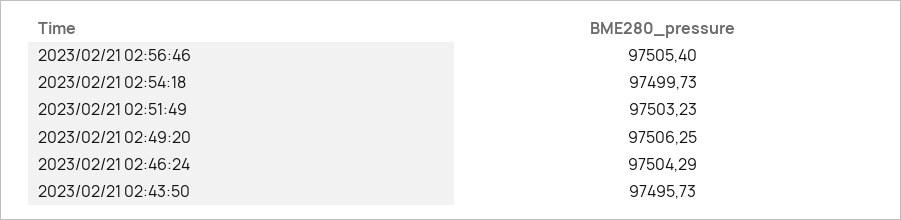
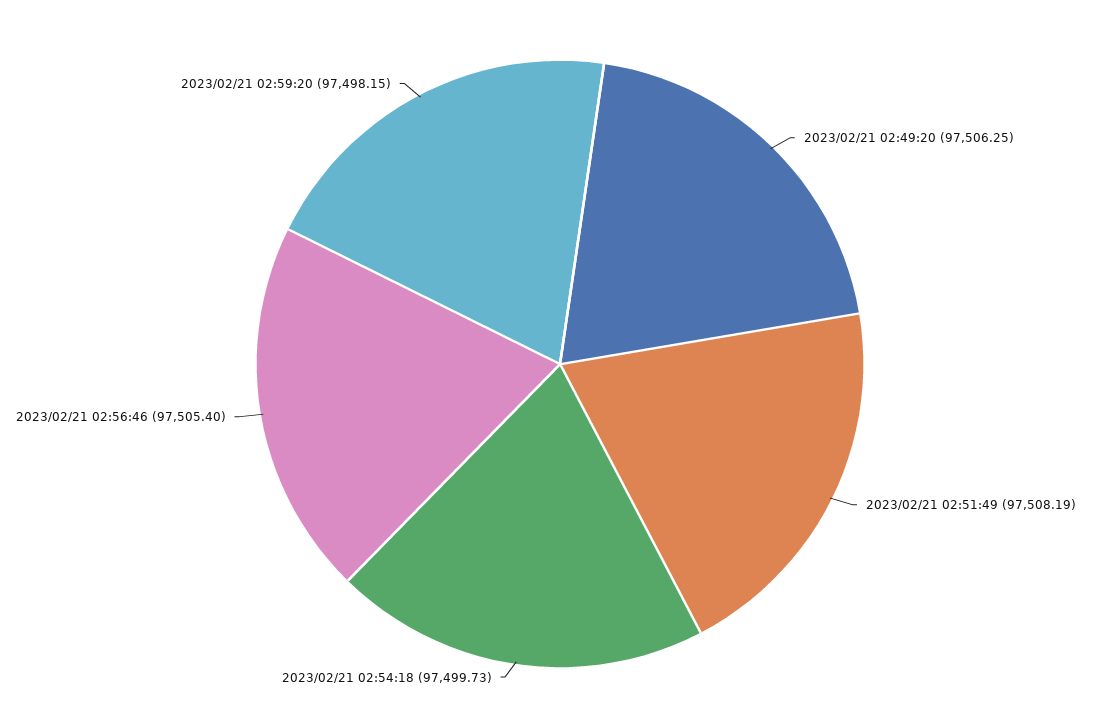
2023/02/21 02:51:49: 97503.23 -> 97508.19
2023/02/21 02:46:24: 97504.29 -> none
2023/02/21 02:43:50: 97495.73 -> none
2023/02/21 02:59:20: none -> 97498.15

